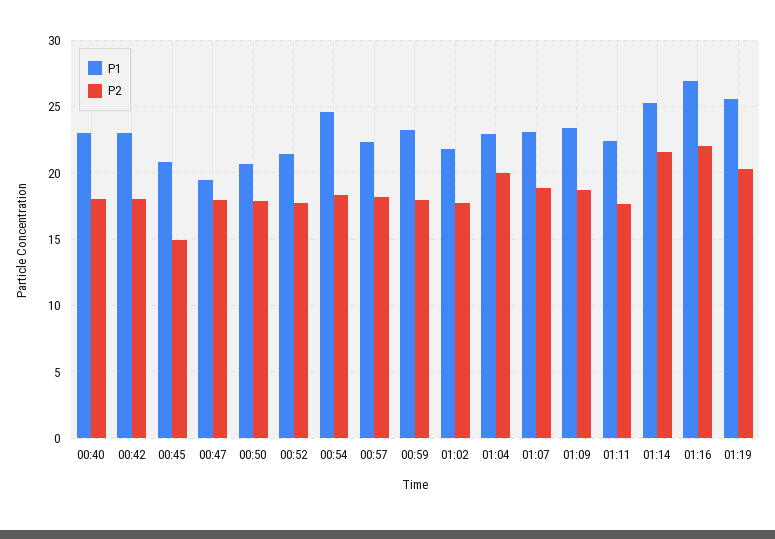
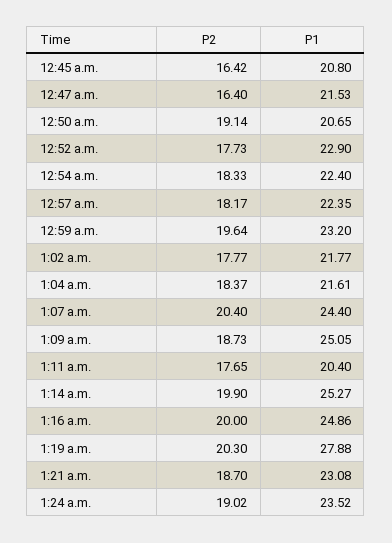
P1, 00:40: 23 -> none
P2, 00:40: 18 -> none
P1, 00:42: 23 -> none
P2, 00:42: 18 -> none
P2, 00:45: 15 -> 16.42
P1, 00:47: 19.5 -> 21.53
P2, 00:47: 18 -> 16.4
P2, 00:50: 18 -> 19.14
P1, 00:52: 21.5 -> 22.9
P1, 00:54: 24.5 -> 22.4
P2, 00:59: 18 -> 19.64
P1, 01:04: 23 -> 21.61
P2, 01:04: 20 -> 18.37
P1, 01:07: 23 -> 24.4
P2, 01:07: 19 -> 20.4
P1, 01:09: 23.5 -> 25.05
P1, 01:11: 22.5 -> 20.4
P2, 01:14: 21.5 -> 19.9
P1, 01:16: 27 -> 24.86
P2, 01:16: 22 -> 20
P1, 01:19: 25.5 -> 27.88
P2, 1:21 a.m.: none -> 18.7
P1, 1:21 a.m.: none -> 23.08
P2, 1:24 a.m.: none -> 19.02
P1, 1:24 a.m.: none -> 23.52

